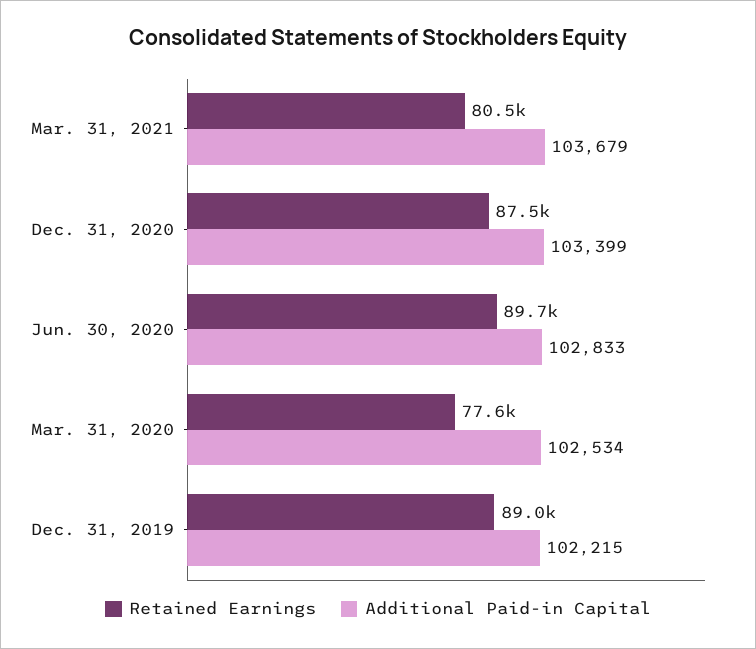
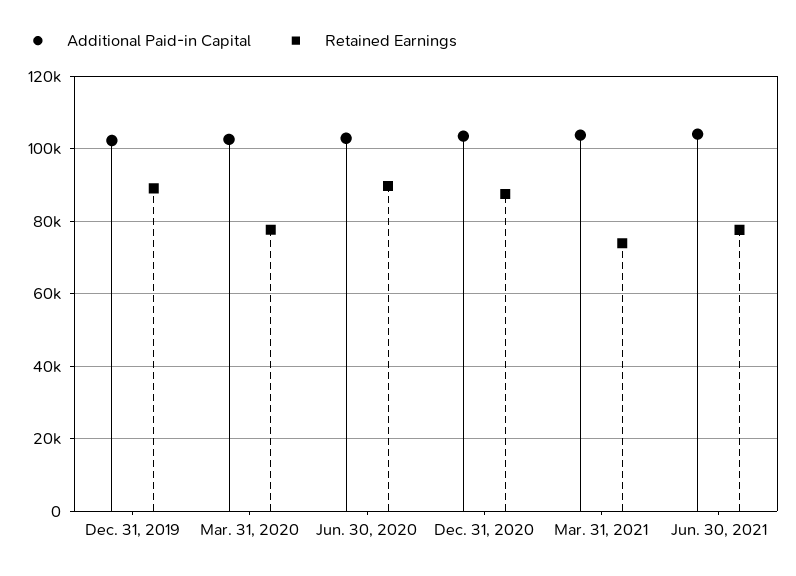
Retained Earnings, Mar. 31, 2021: 80500 -> 74000
Additional Paid-in Capital, Jun. 30, 2021: none -> 104000
Retained Earnings, Jun. 30, 2021: none -> 78000

